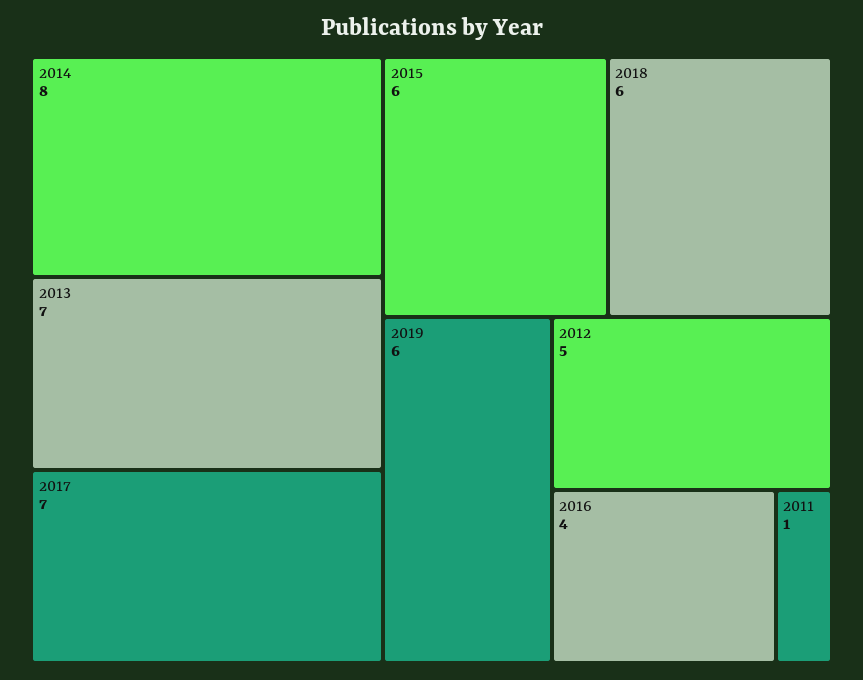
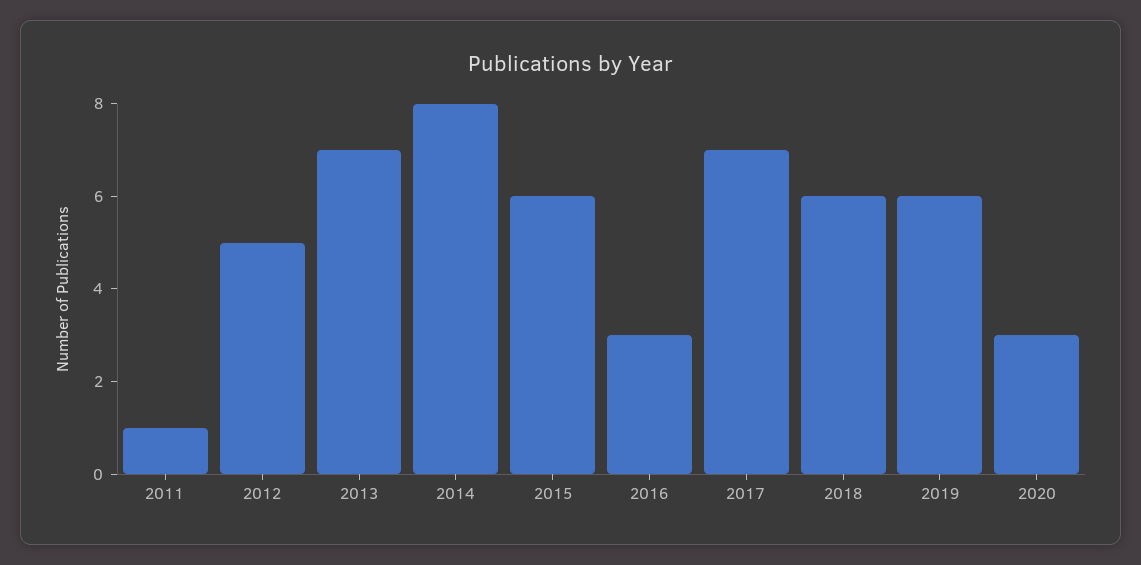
2016: 4 -> 3
2020: none -> 3

